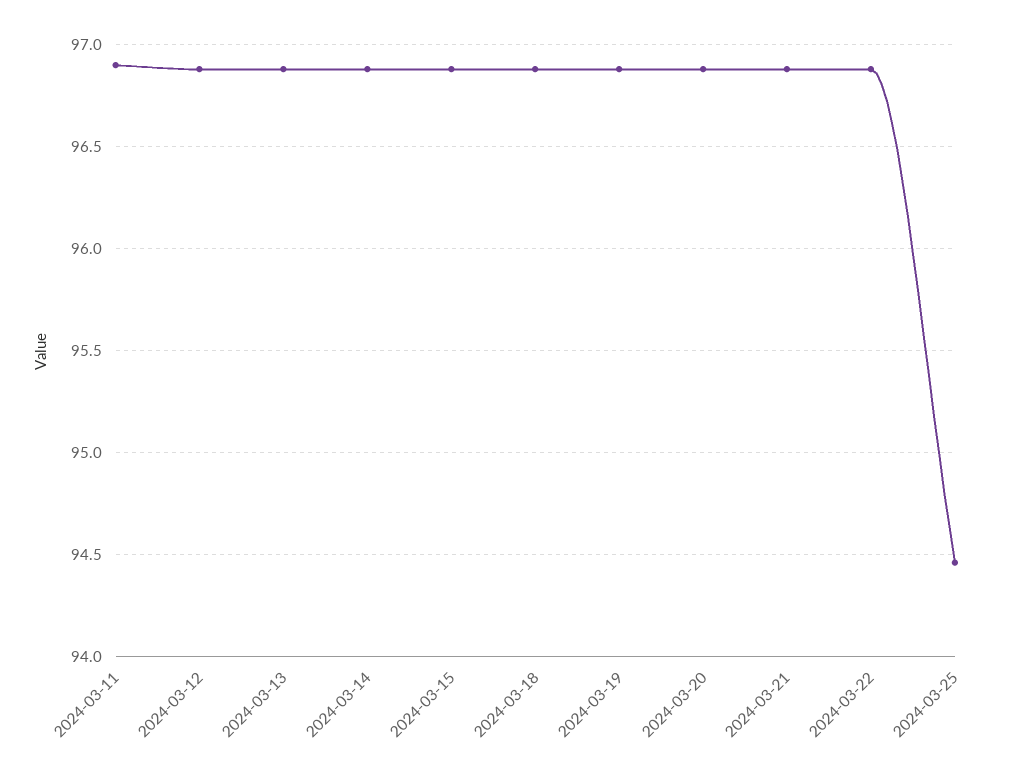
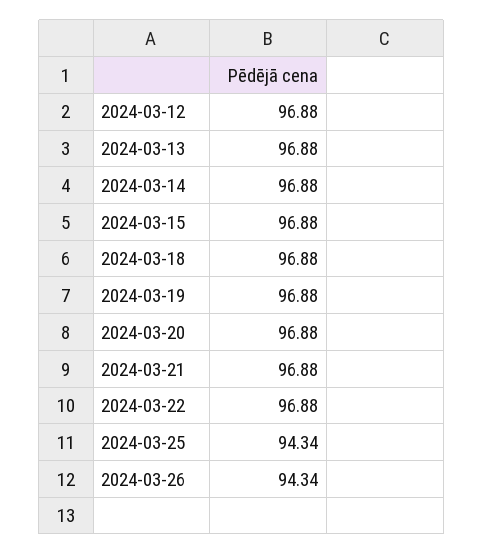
2024-03-11: 96.9 -> none
2024-03-25: 94.45 -> 94.34
2024-03-26: none -> 94.34

